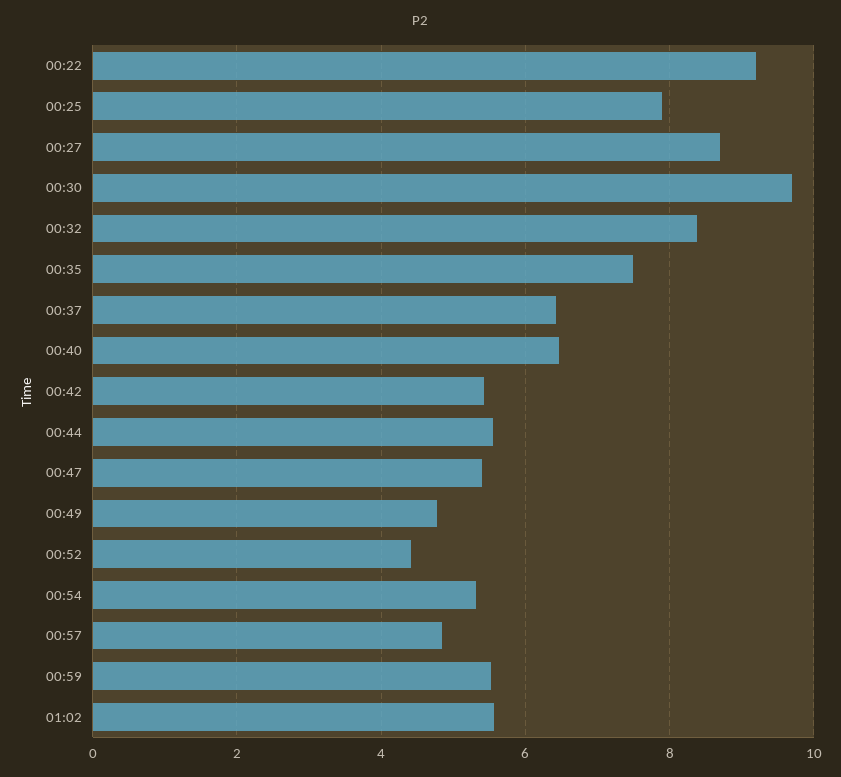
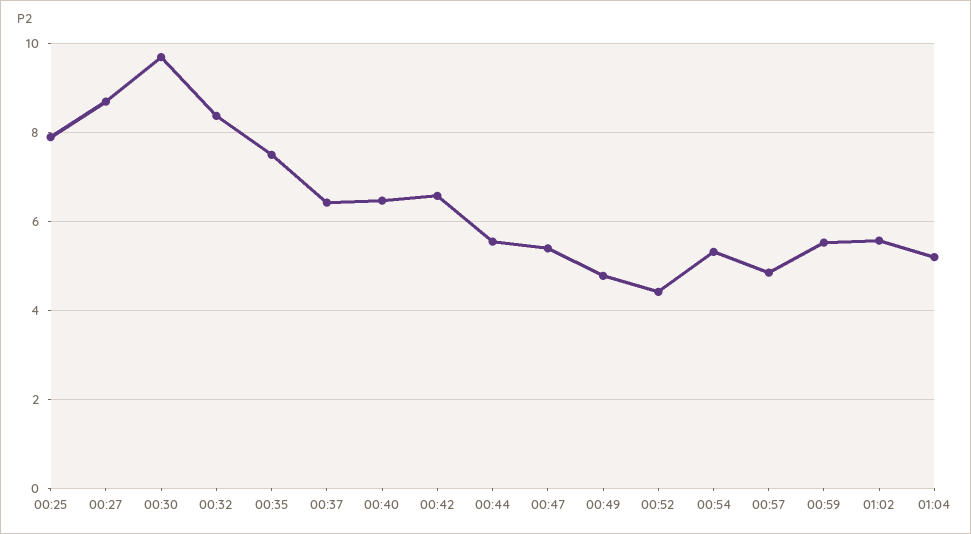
00:22: 9.2 -> none
00:42: 5.4 -> 6.6
01:04: none -> 5.2

